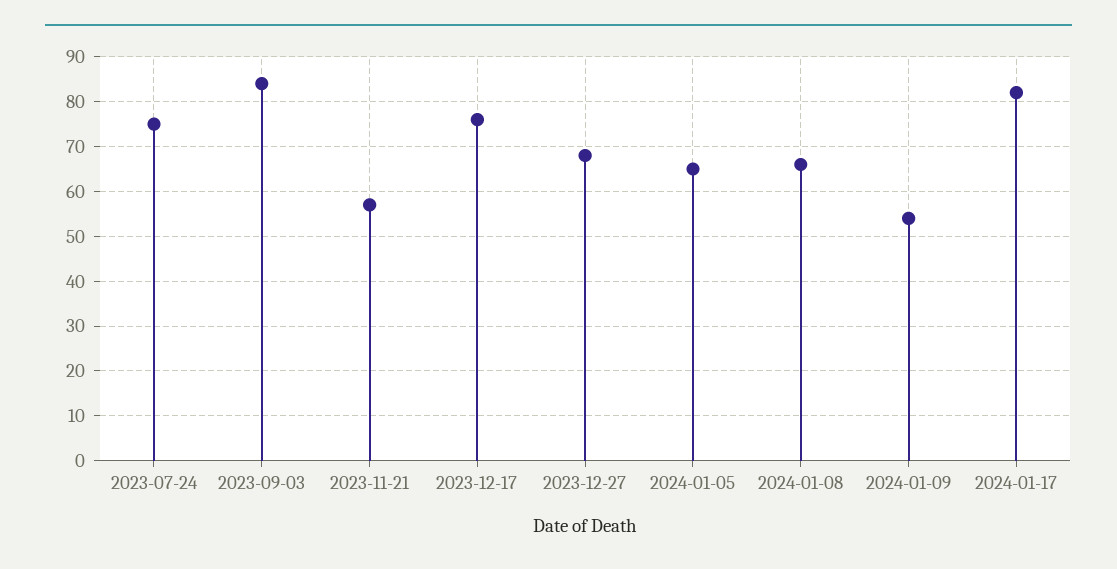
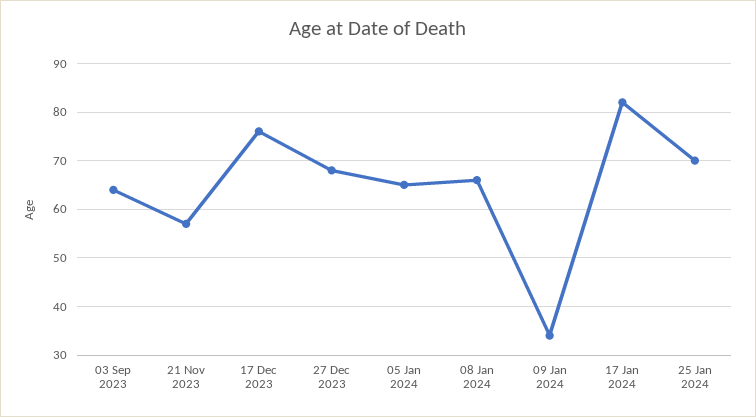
2023-07-24: 75 -> none
2023-09-03: 85 -> 65
2024-01-09: 55 -> 35
25 Jan 2024: none -> 70

